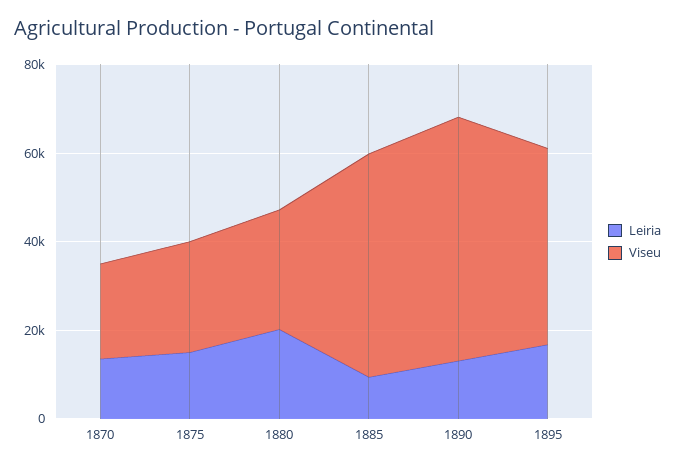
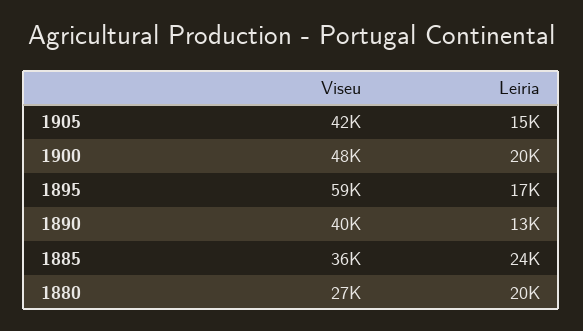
Leiria, 1870: 15000 -> none
Viseu, 1870: 20000 -> none
Leiria, 1875: 15000 -> none
Viseu, 1875: 25000 -> none
Leiria, 1885: 10000 -> 24000
Viseu, 1885: 50000 -> 36000
Viseu, 1890: 55000 -> 40000
Viseu, 1895: 45000 -> 59000
Viseu, 1905: none -> 42000
Leiria, 1905: none -> 15000
Viseu, 1900: none -> 48000
Leiria, 1900: none -> 20000

